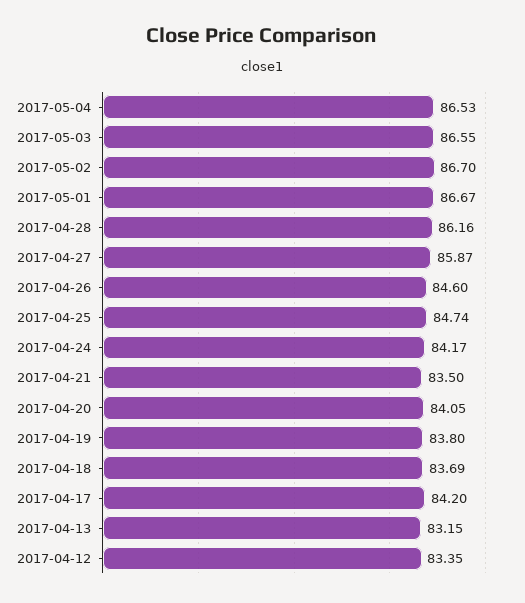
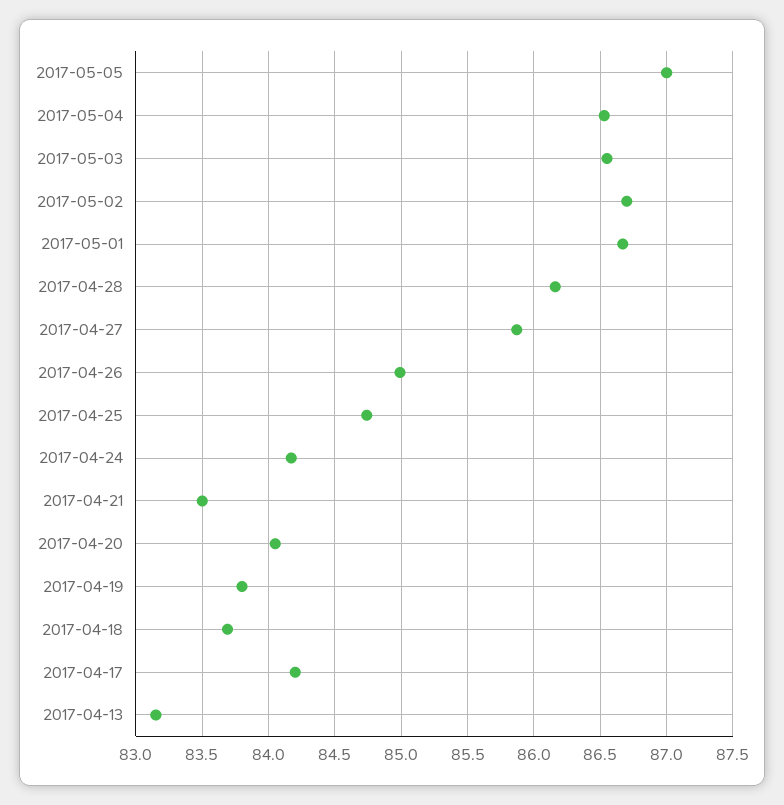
2017-04-26: 84.6 -> 85
2017-04-12: 83.35 -> none
2017-05-05: none -> 87

